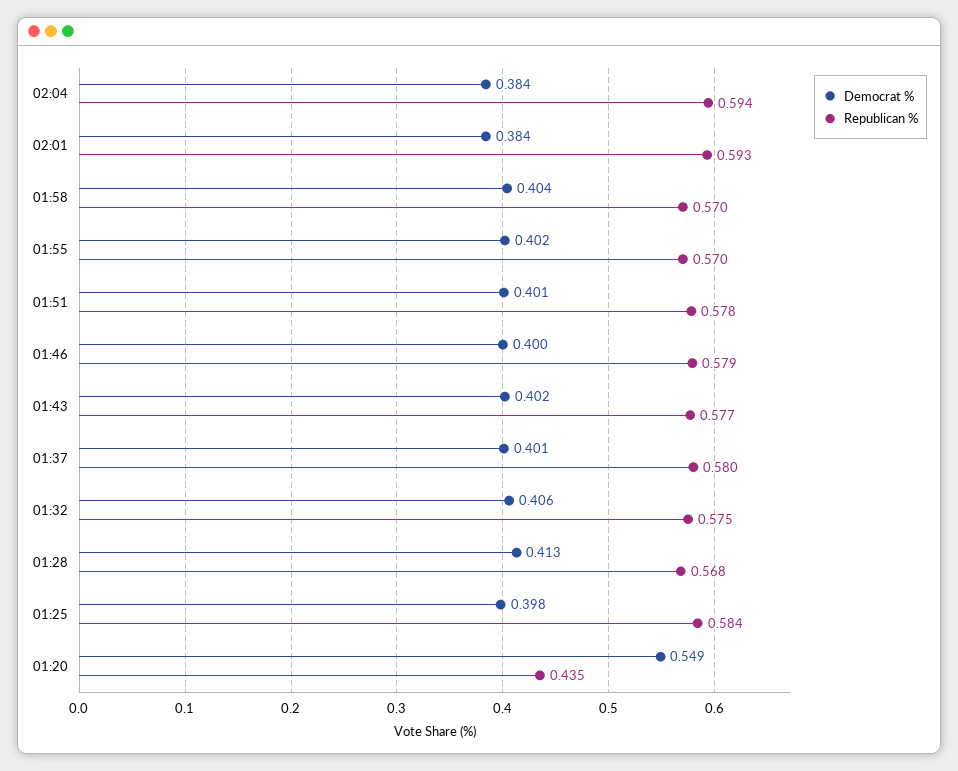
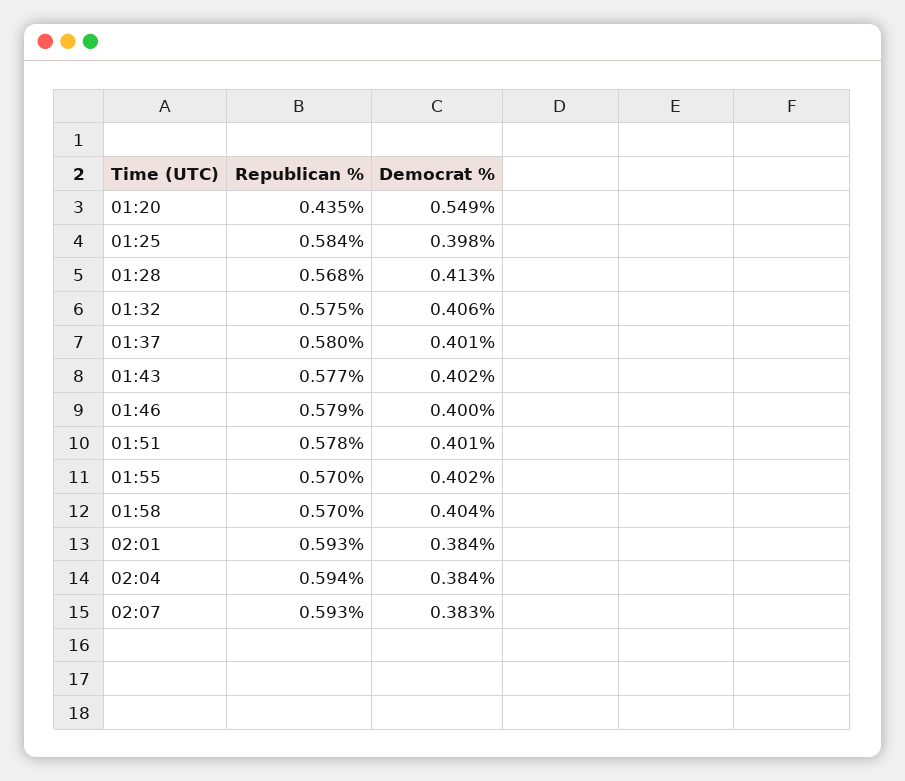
Republican %, 02:07: none -> 0.593
Democrat %, 02:07: none -> 0.383

